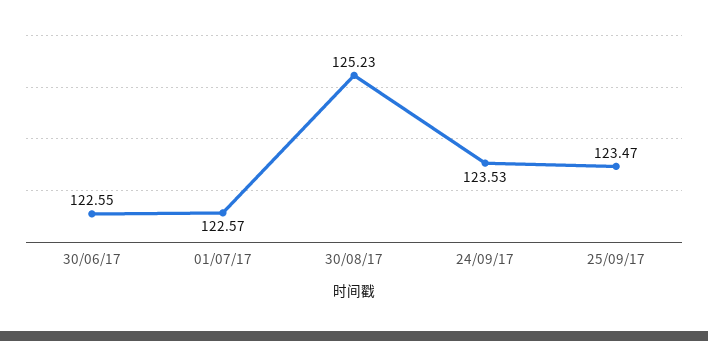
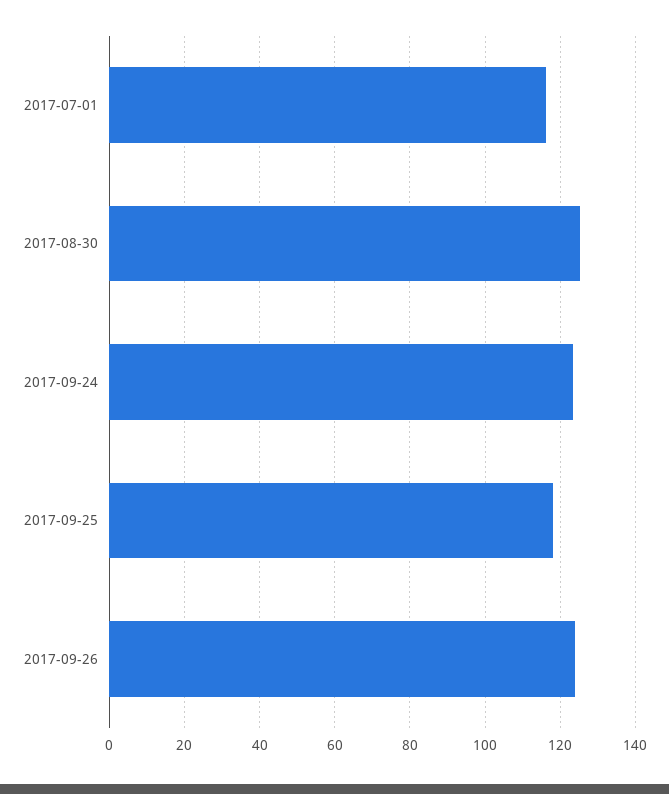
30/06/17: 122.55 -> none
01/07/17: 122.57 -> 116
25/09/17: 123.47 -> 118
2017-09-26: none -> 124

